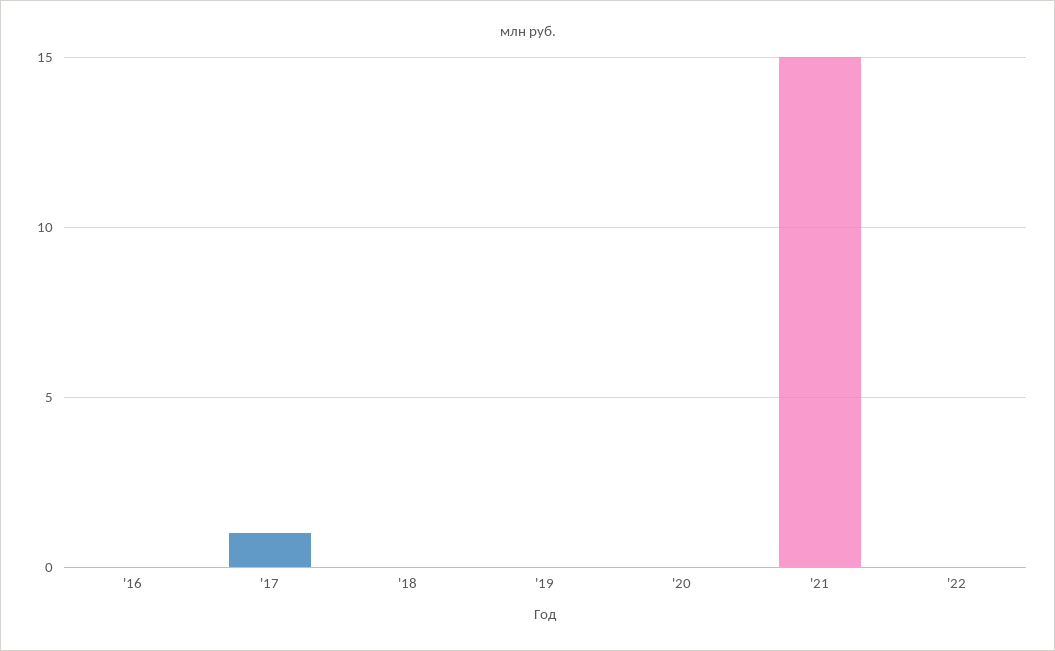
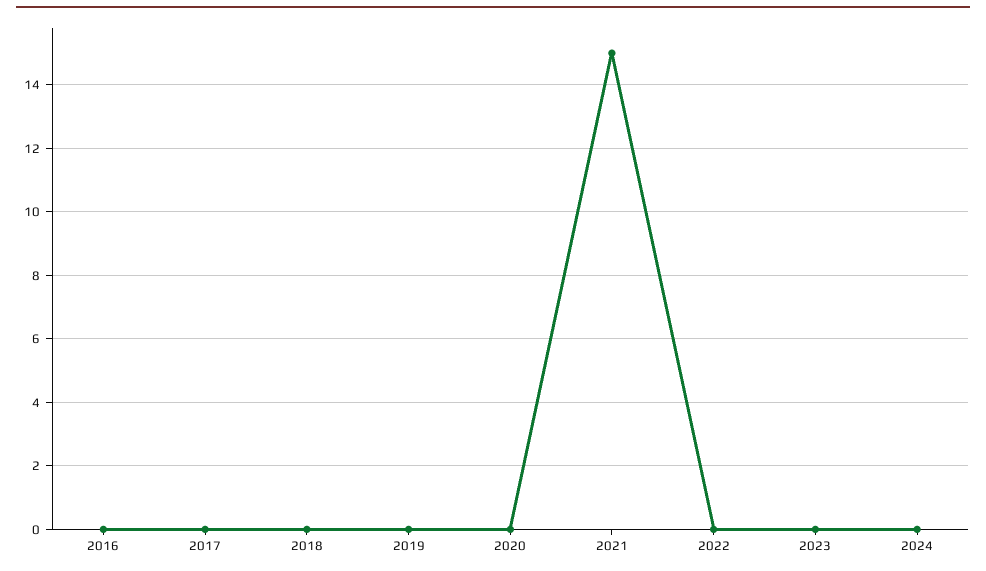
'17: 1 -> 0
2023: none -> 0
2024: none -> 0

